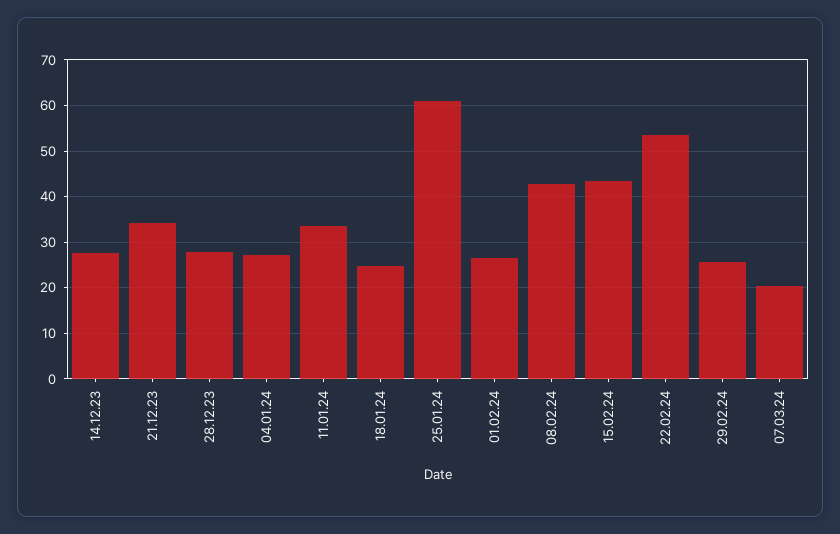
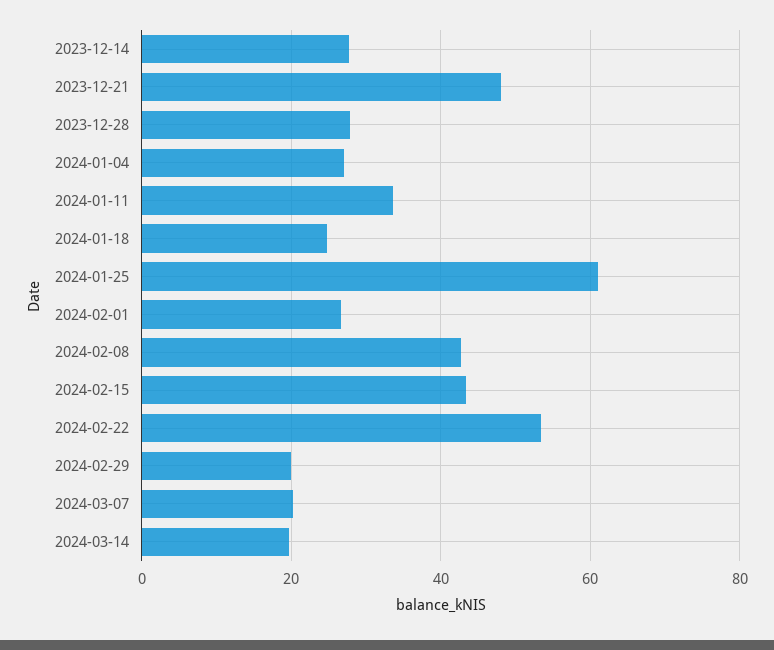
21.12.23: 34 -> 48
29.02.24: 26 -> 20
2024-03-14: none -> 20

